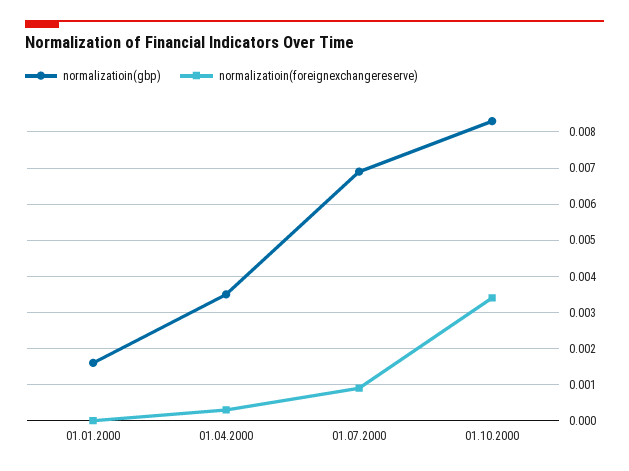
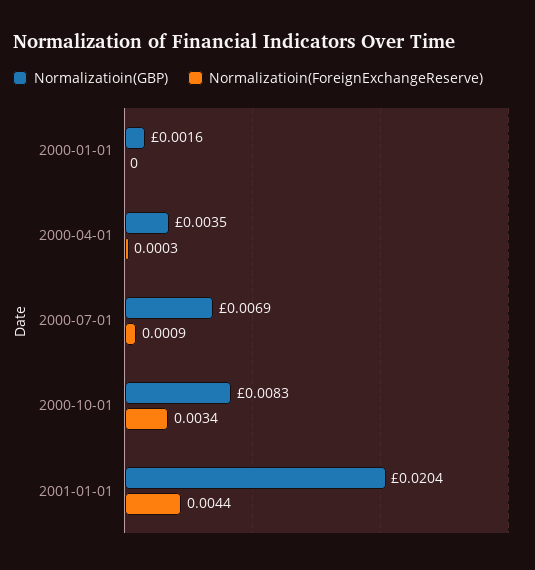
normalizatioin(gbp), 2001-01-01: none -> 0.0204
normalizatioin(foreignexchangereserve), 2001-01-01: none -> 0.0044

